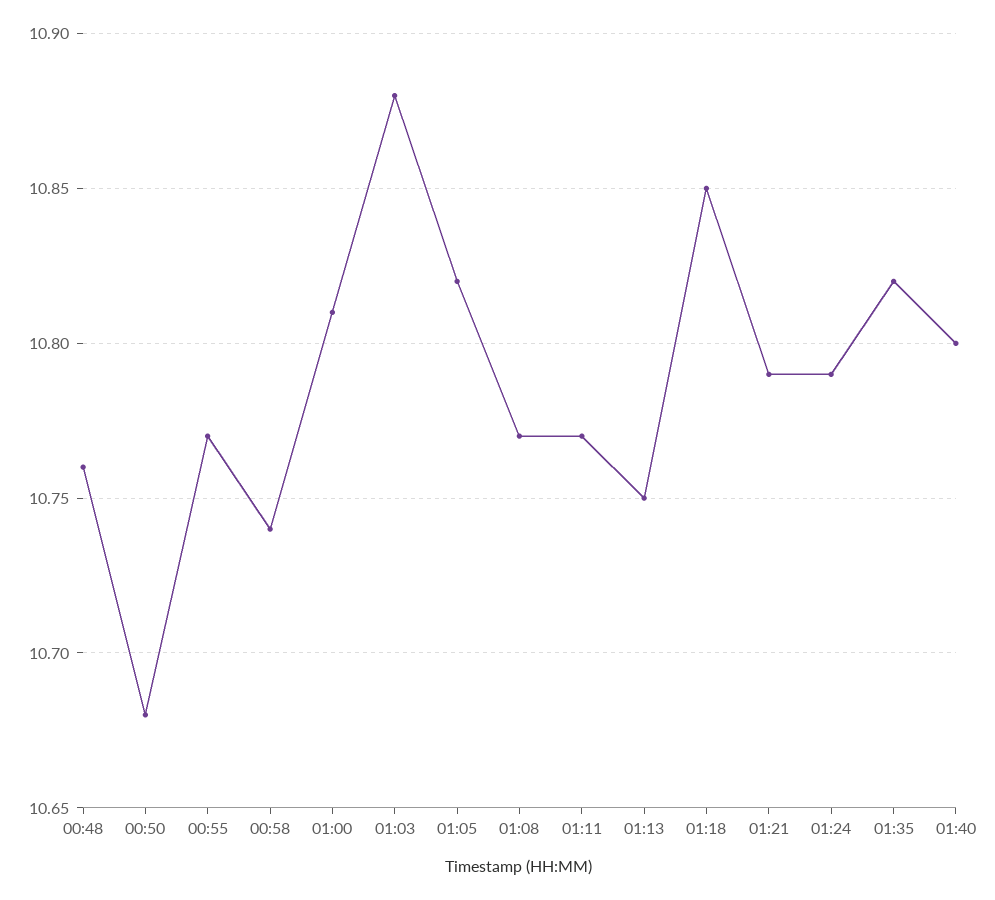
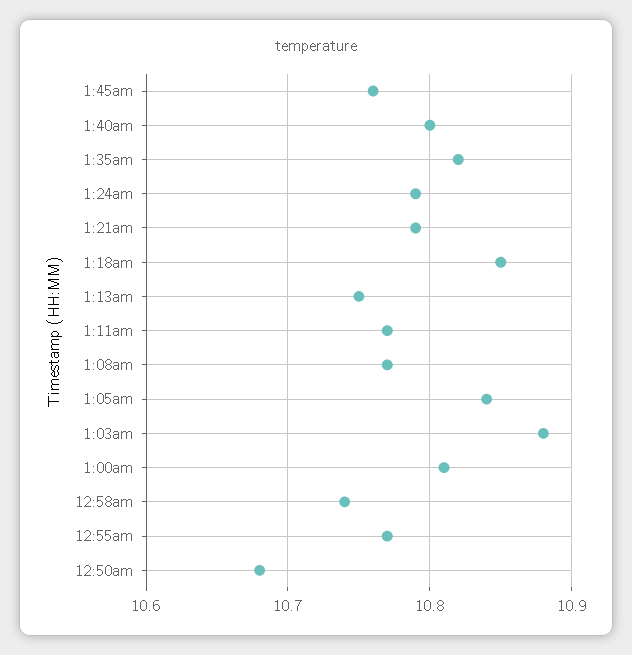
00:48: 10.76 -> none
01:05: 10.82 -> 10.84
1:45am: none -> 10.76

